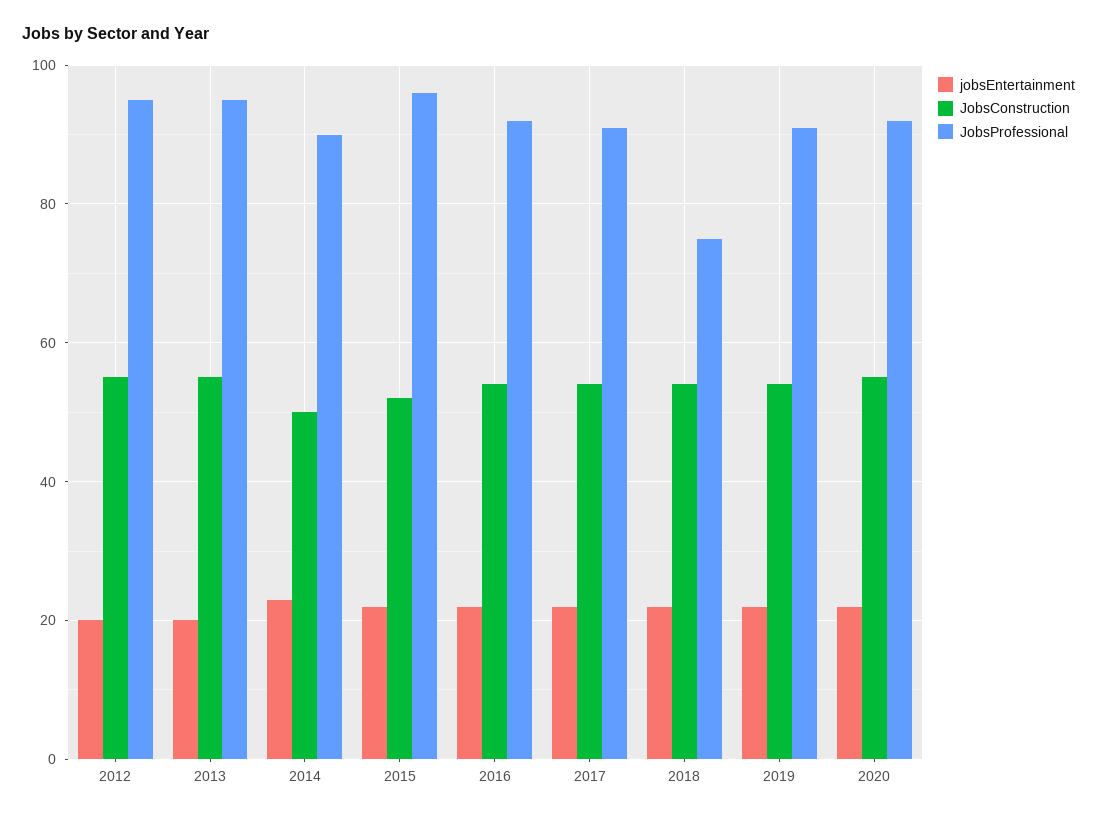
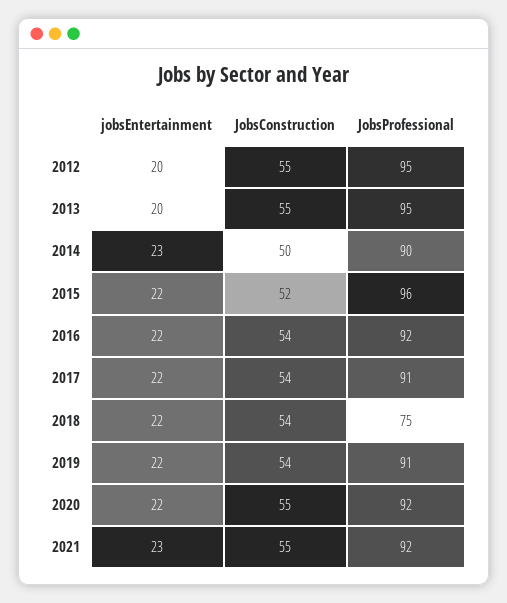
jobsEntertainment, 2021: none -> 23
JobsConstruction, 2021: none -> 55
JobsProfessional, 2021: none -> 92

